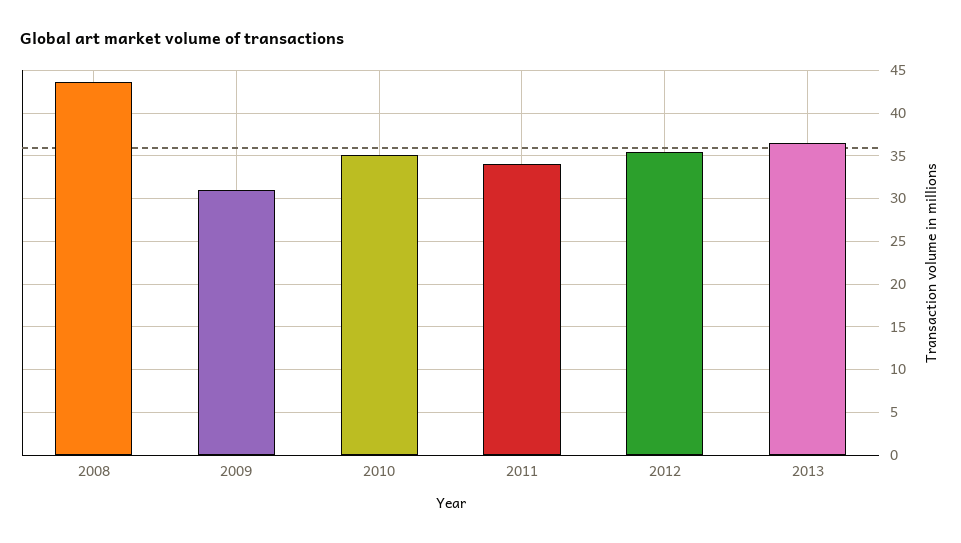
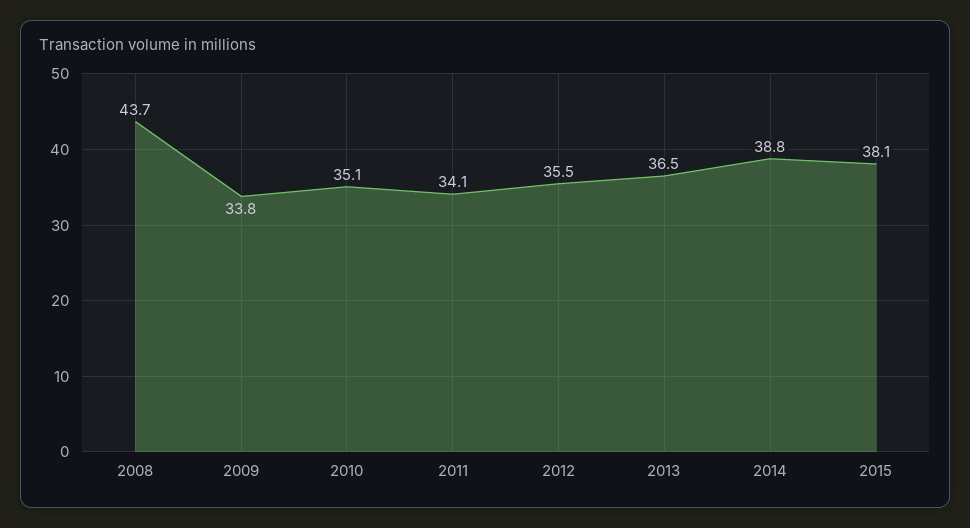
2009: 31 -> 33.8
2014: none -> 38.8
2015: none -> 38.1

